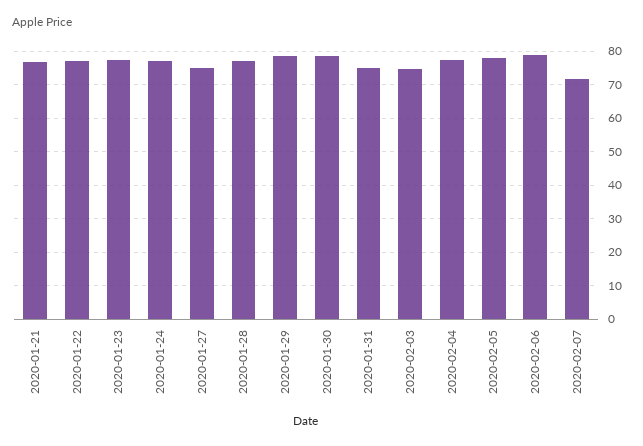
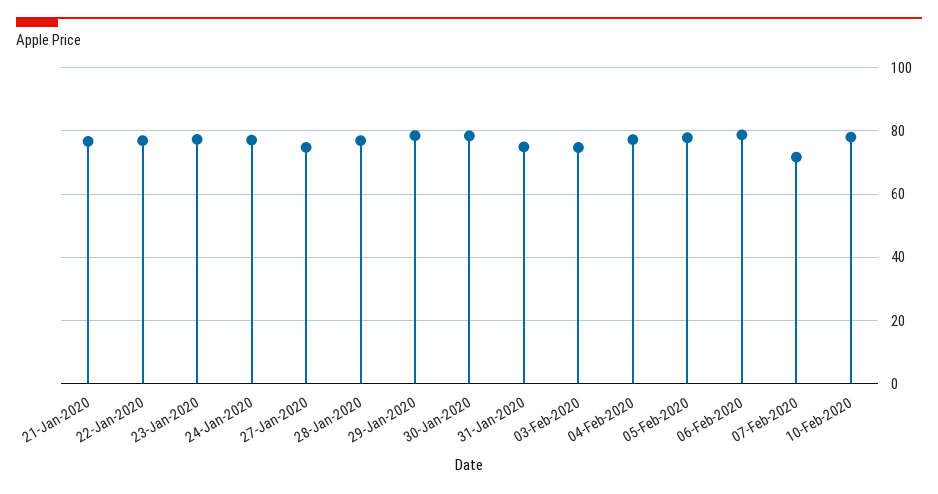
10-Feb-2020: none -> 78

